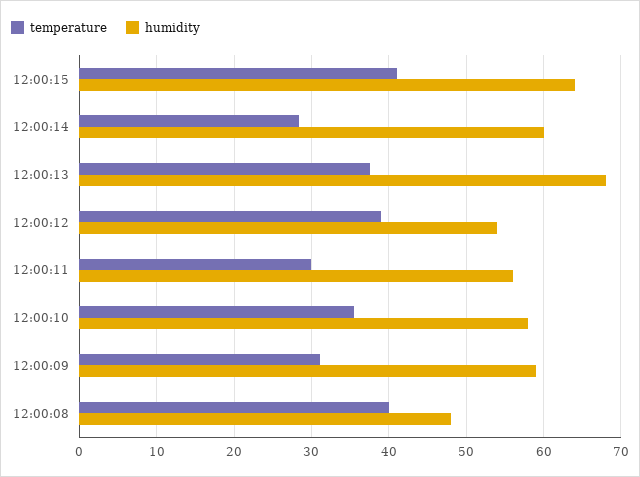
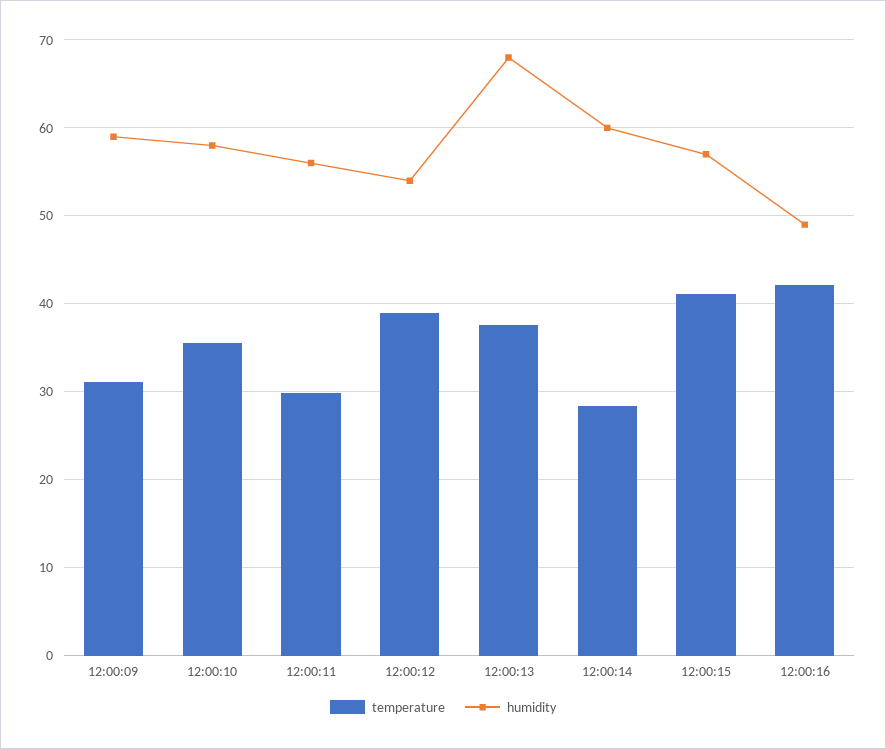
humidity, 12:00:15: 64 -> 57
temperature, 12:00:08: 40 -> none
humidity, 12:00:08: 48 -> none
temperature, 12:00:16: none -> 42
humidity, 12:00:16: none -> 49

